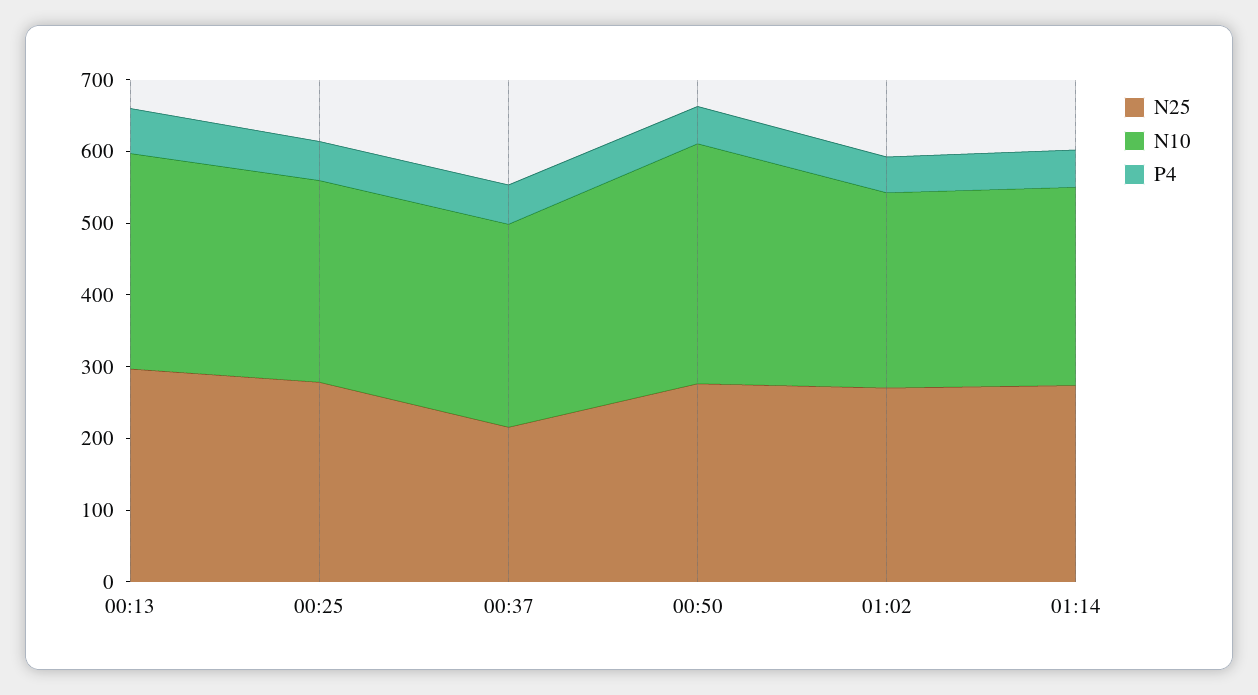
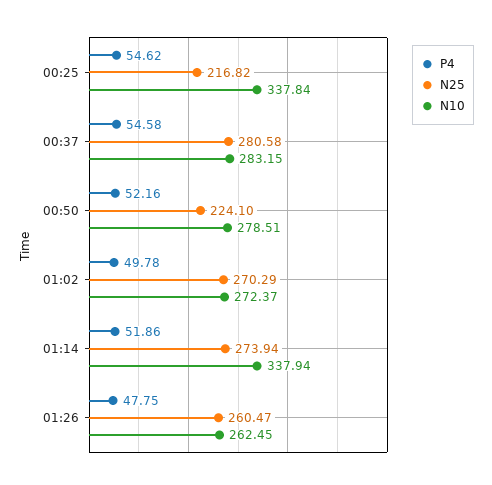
N25, 00:13: 300 -> none
N10, 00:13: 300 -> none
P4, 00:13: 60 -> none
N25, 00:25: 280 -> 216.82
N10, 00:25: 280 -> 337.84
N25, 00:37: 220 -> 280.58
N25, 00:50: 280 -> 224.1
N10, 00:50: 340 -> 278.51
N10, 01:14: 280 -> 337.94
P4, 01:26: none -> 47.75
N25, 01:26: none -> 260.47
N10, 01:26: none -> 262.45

